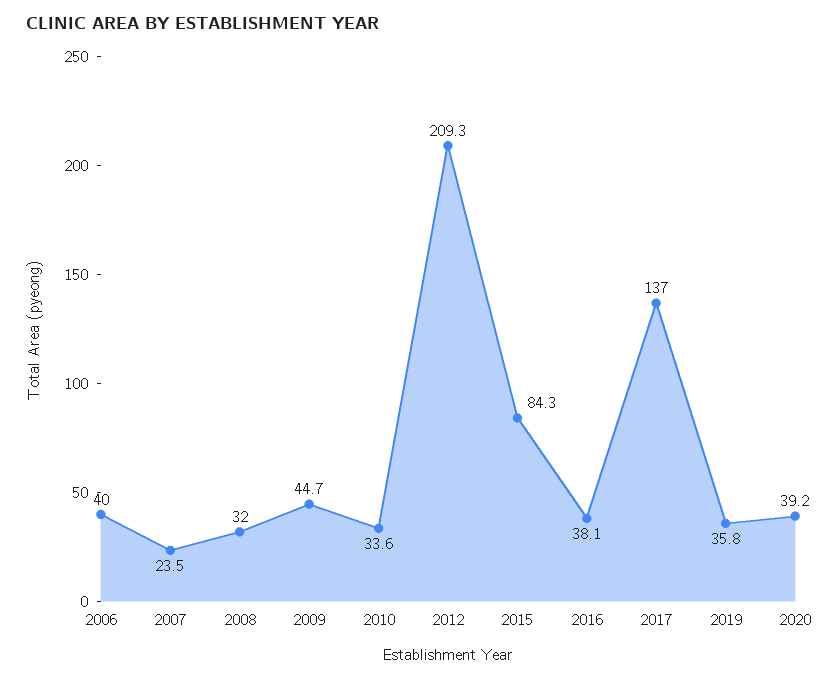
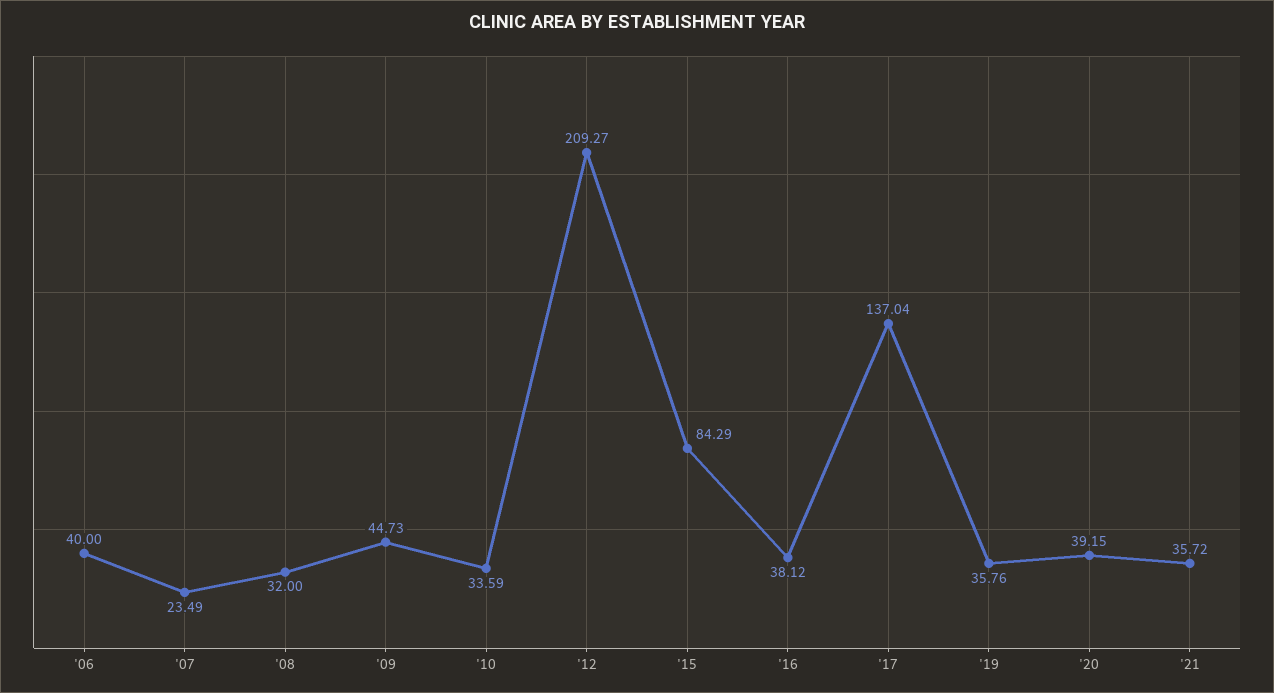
'21: none -> 35.72

